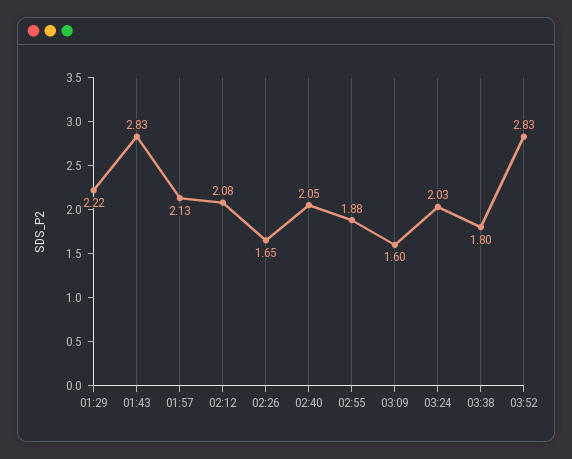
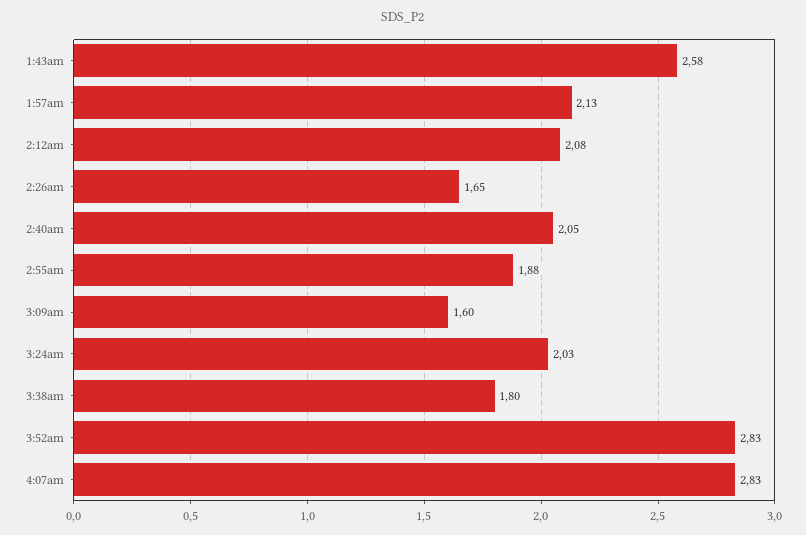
01:29: 2.22 -> none
01:43: 2.83 -> 2.58
4:07am: none -> 2.83

